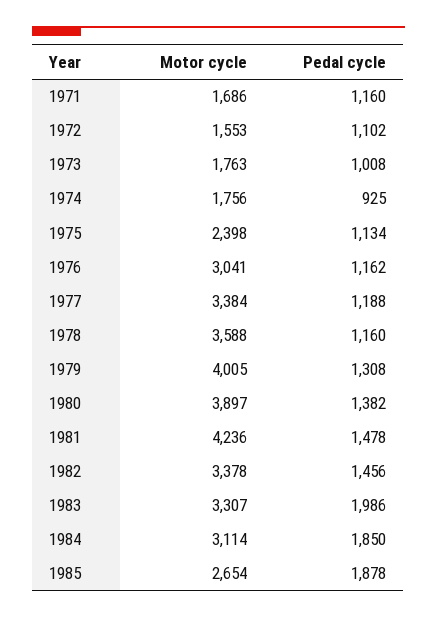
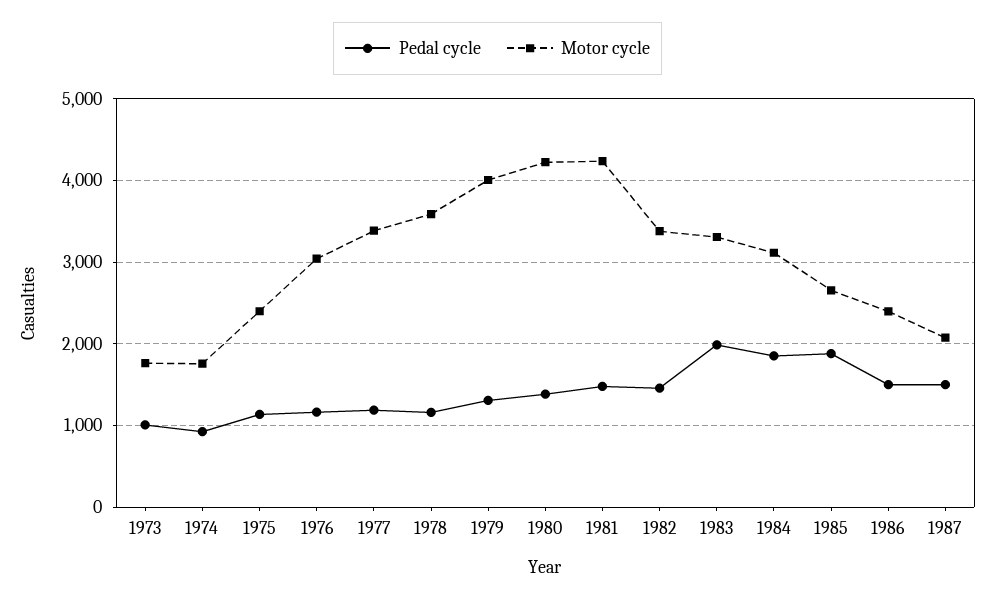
Motor cycle, 1971: 1686 -> none
Pedal cycle, 1971: 1160 -> none
Motor cycle, 1972: 1553 -> none
Pedal cycle, 1972: 1102 -> none
Motor cycle, 1980: 3897 -> 4200
Pedal cycle, 1986: none -> 1500
Motor cycle, 1986: none -> 2400
Pedal cycle, 1987: none -> 1500
Motor cycle, 1987: none -> 2100

